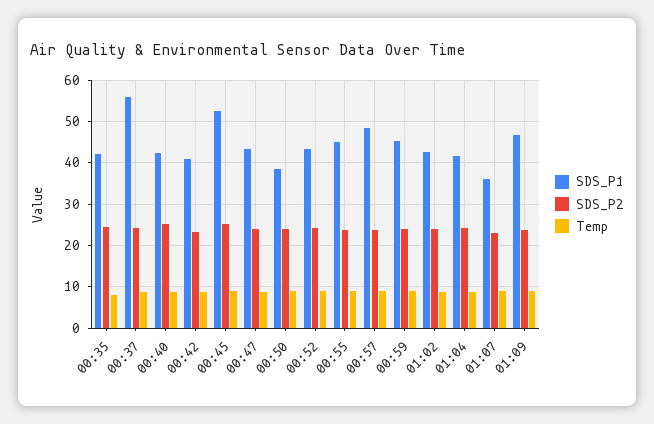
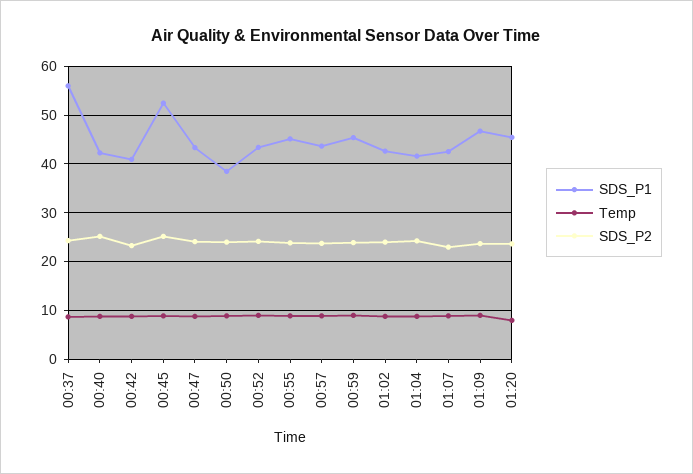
SDS_P1, 00:35: 42 -> none
SDS_P2, 00:35: 24 -> none
Temp, 00:35: 8 -> none
SDS_P1, 00:57: 48 -> 44
SDS_P1, 01:07: 36 -> 42
SDS_P1, 01:20: none -> 46
Temp, 01:20: none -> 8
SDS_P2, 01:20: none -> 24

